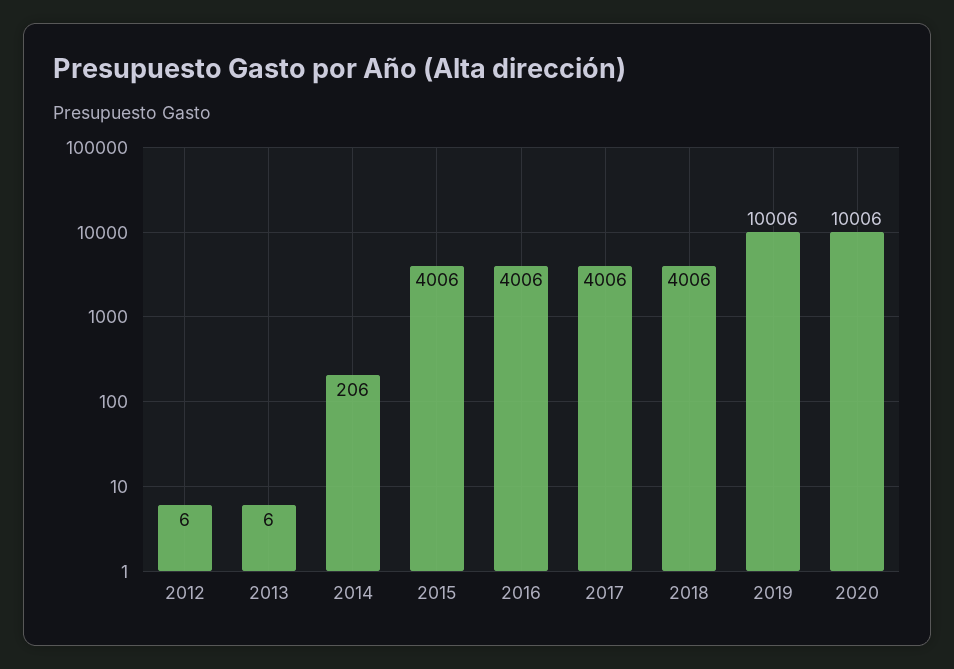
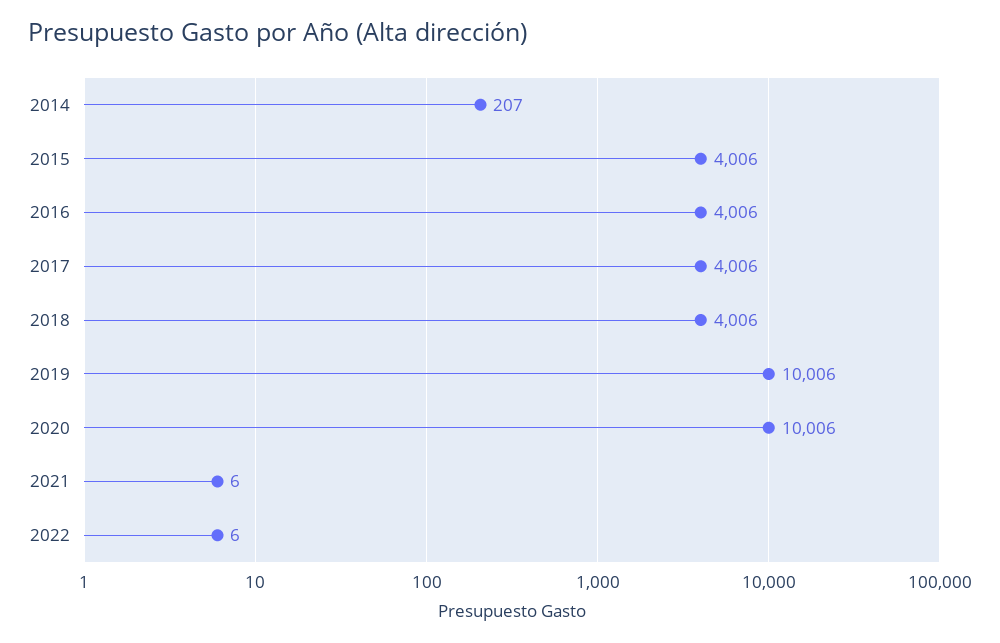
2012: 6 -> none
2013: 6 -> none
2014: 206 -> 207
2021: none -> 6
2022: none -> 6

